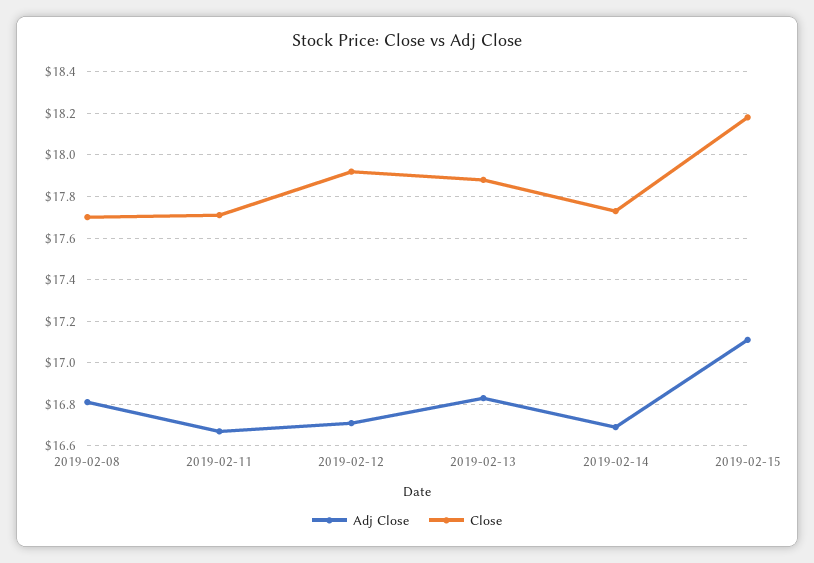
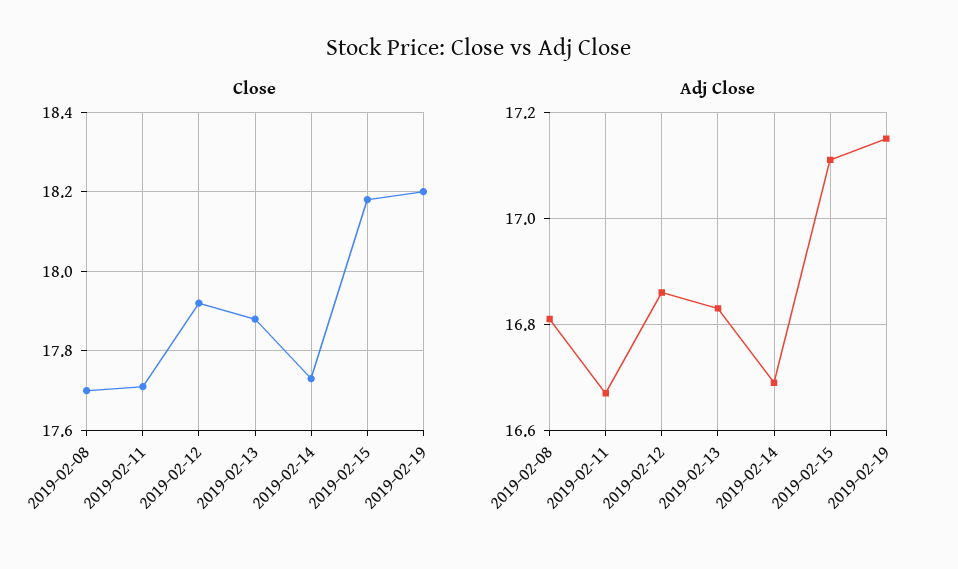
Adj Close, 2019-02-12: 16.7 -> 16.85
Close, 2019-02-19: none -> 18.2
Adj Close, 2019-02-19: none -> 17.15

